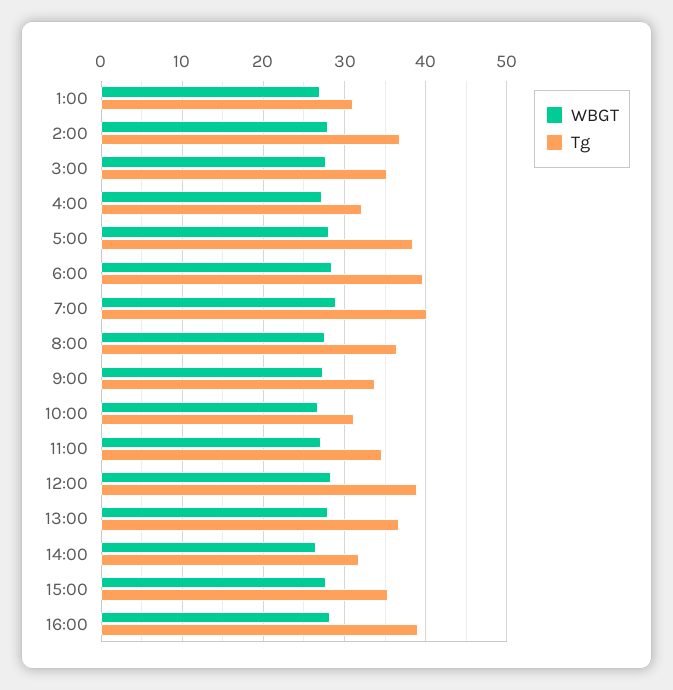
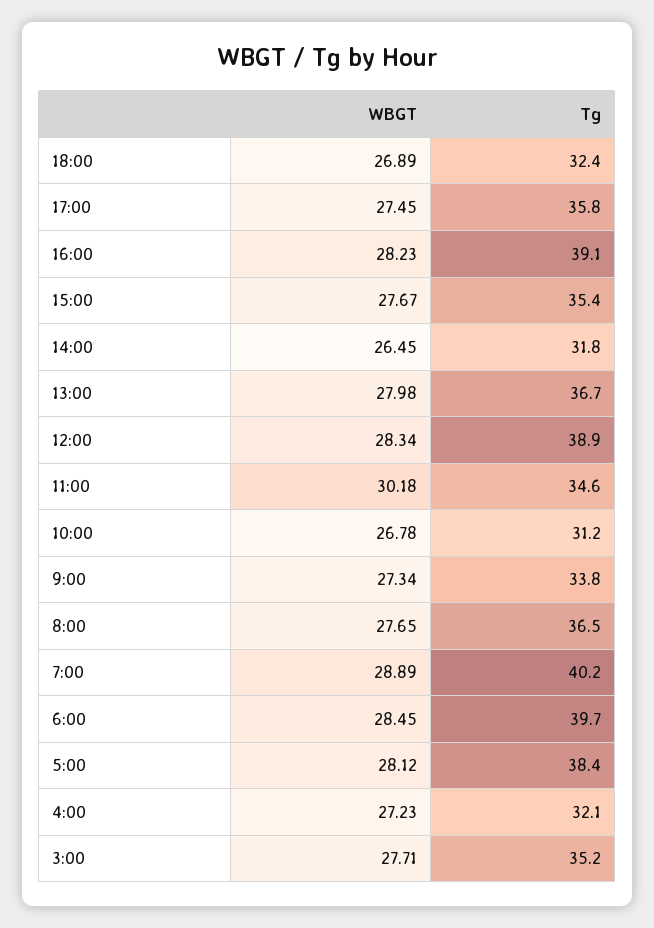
WBGT, 1:00: 27 -> none
Tg, 1:00: 31 -> none
WBGT, 2:00: 28 -> none
Tg, 2:00: 37 -> none
WBGT, 11:00: 27 -> 30.18
WBGT, 18:00: none -> 26.89
Tg, 18:00: none -> 32.4
WBGT, 17:00: none -> 27.45
Tg, 17:00: none -> 35.8

